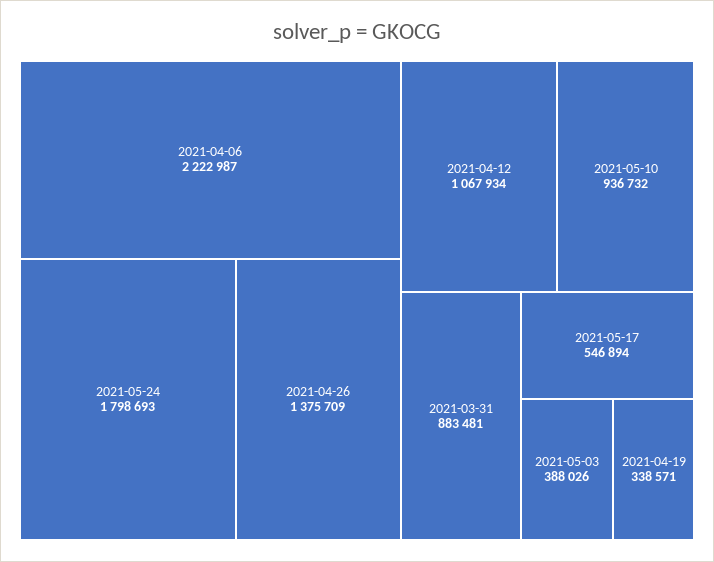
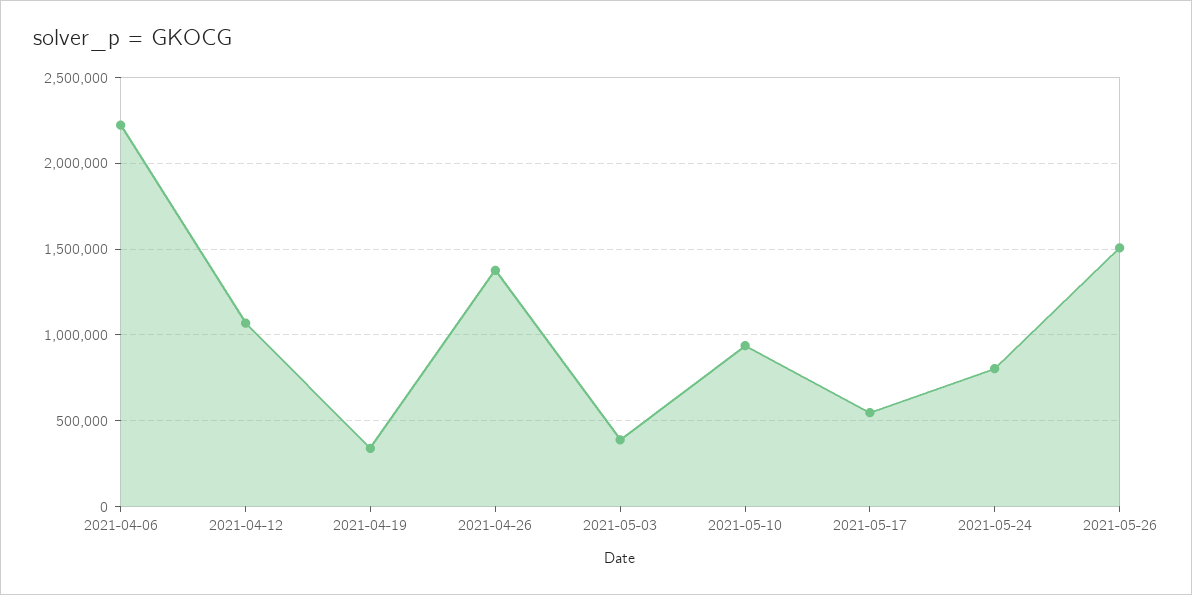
2021-05-24: 1798693 -> 800000
2021-03-31: 883481 -> none
2021-05-26: none -> 1500000

